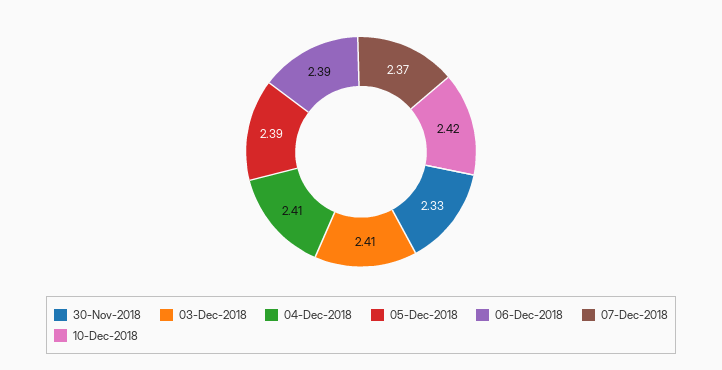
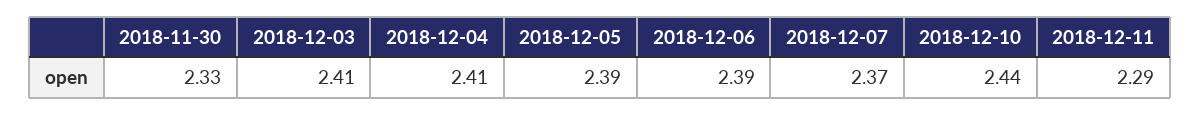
10-Dec-2018: 2.42 -> 2.44
2018-12-11: none -> 2.29

